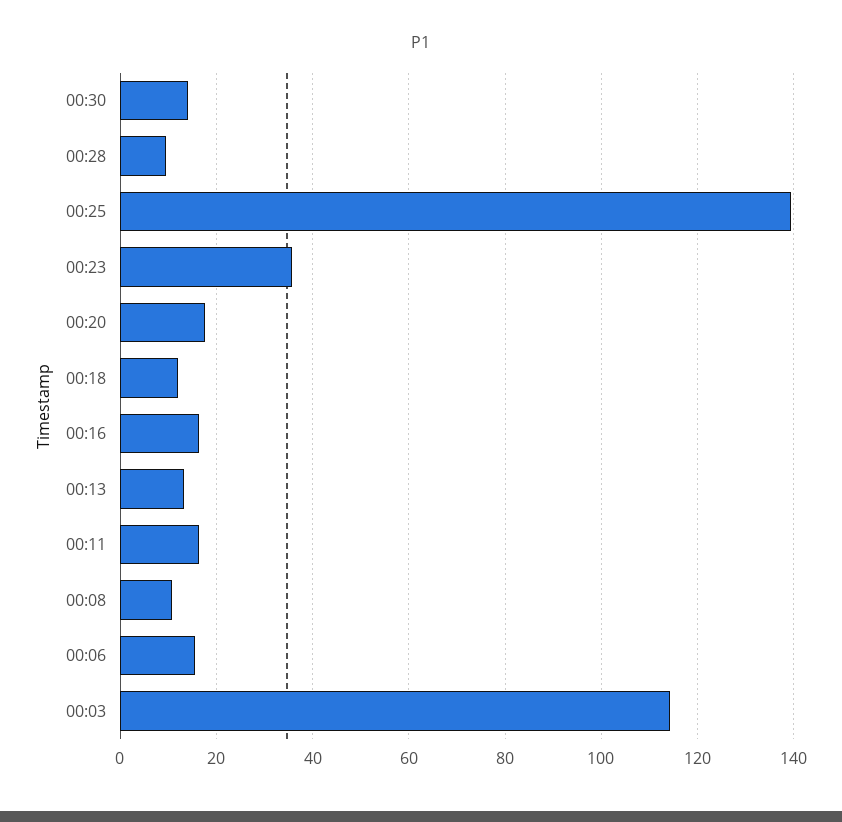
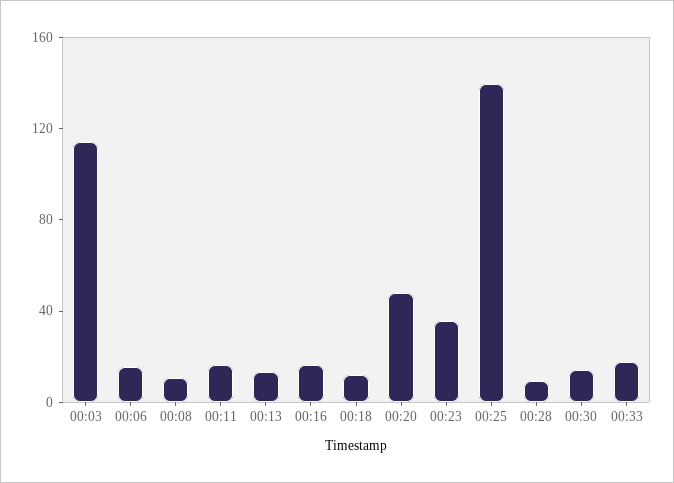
00:20: 18 -> 50
00:33: none -> 20

